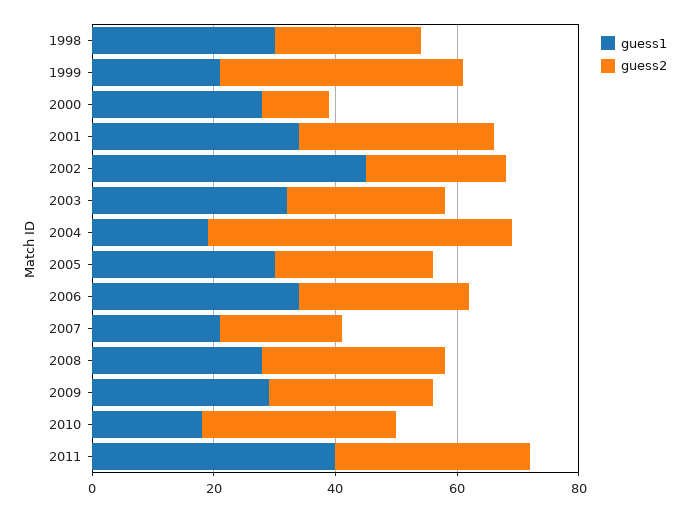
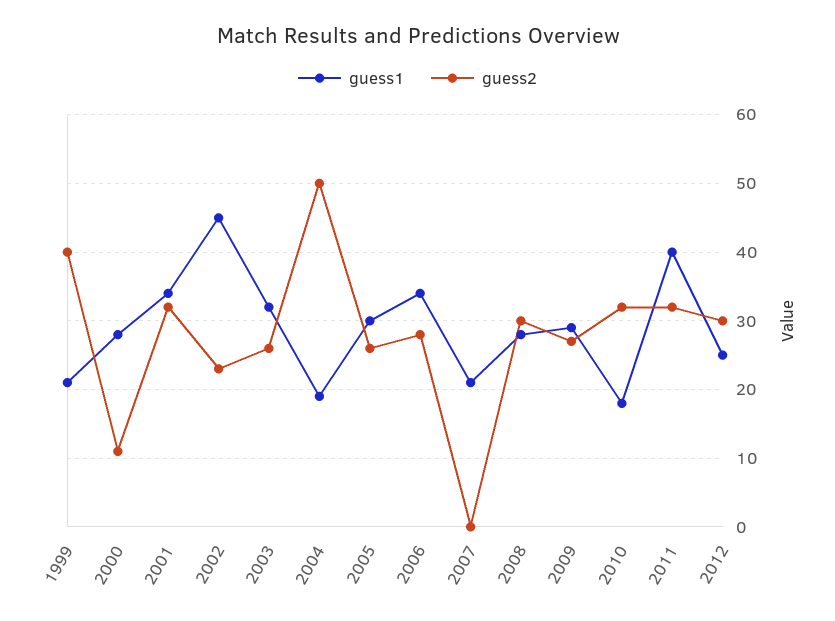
guess1, 1998: 30 -> none
guess2, 1998: 25 -> none
guess2, 2007: 20 -> 0
guess1, 2012: none -> 25
guess2, 2012: none -> 30

